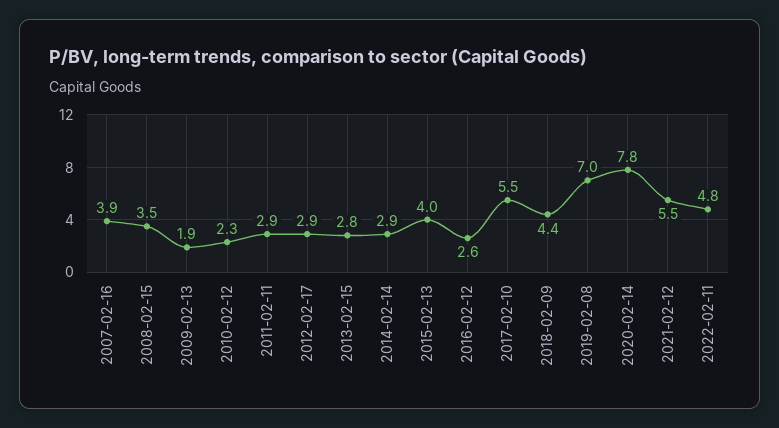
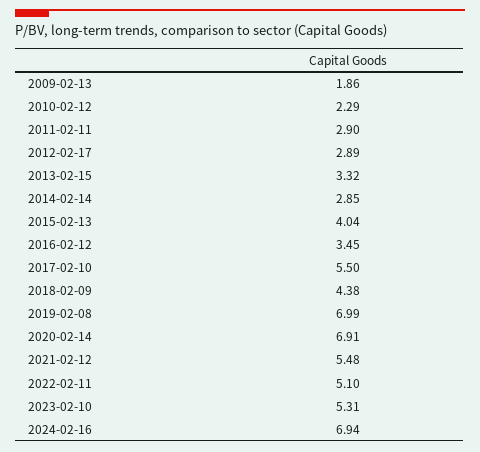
2007-02-16: 3.9 -> none
2008-02-15: 3.5 -> none
2013-02-15: 2.8 -> 3.32
2016-02-12: 2.6 -> 3.45
2020-02-14: 7.8 -> 6.91
2022-02-11: 4.8 -> 5.1
2023-02-10: none -> 5.31
2024-02-16: none -> 6.94

